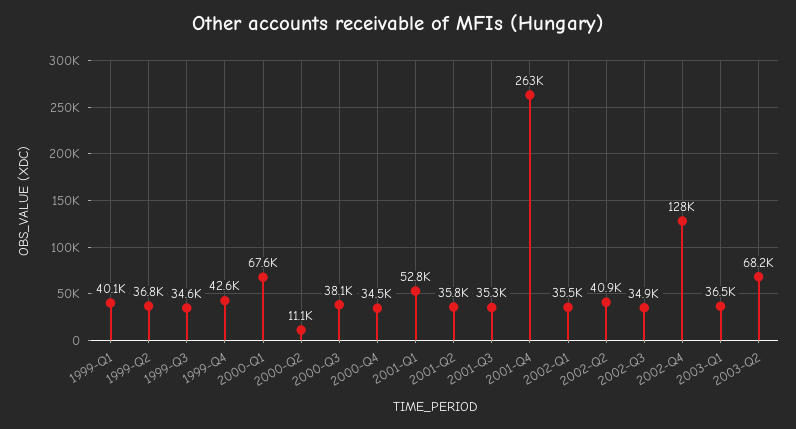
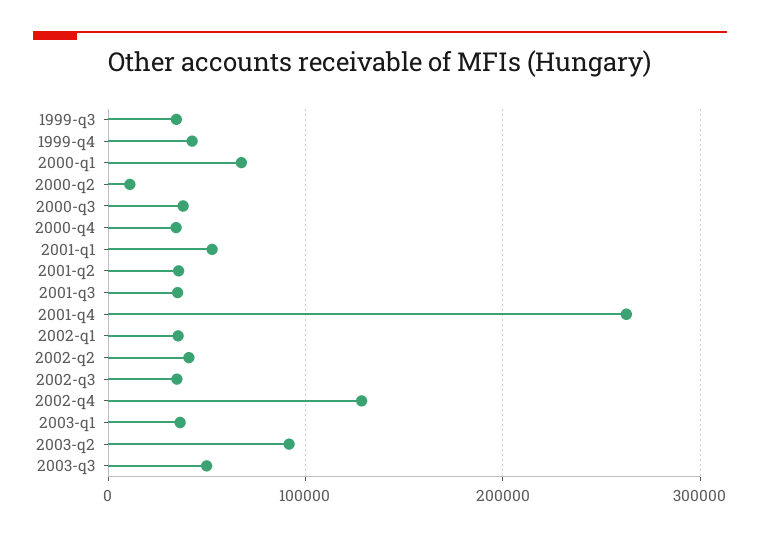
1999-Q1: 40100 -> none
1999-Q2: 36800 -> none
2003-Q2: 68200 -> 90000
2003-q3: none -> 50000

